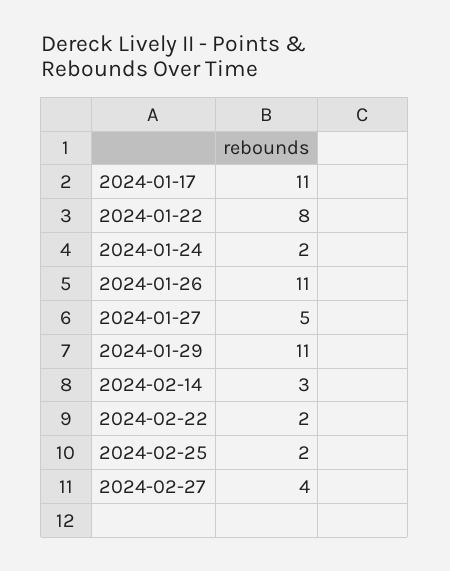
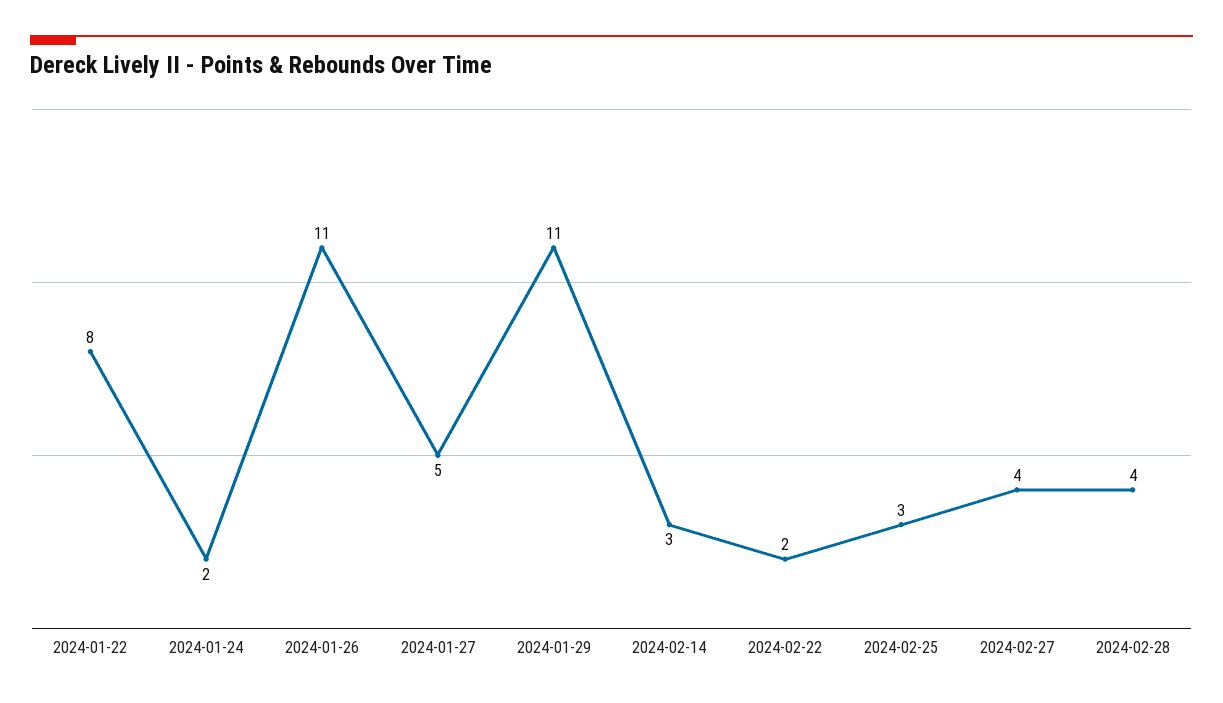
2024-01-17: 11 -> none
2024-02-25: 2 -> 3
2024-02-28: none -> 4

